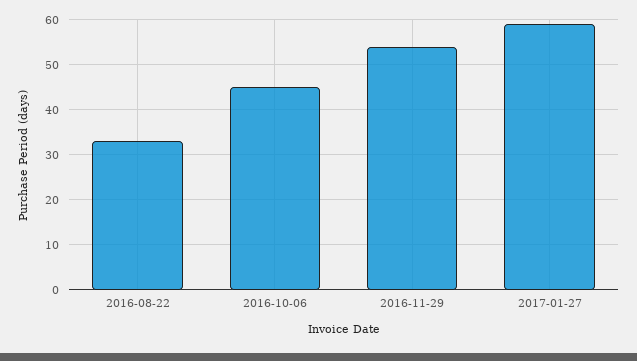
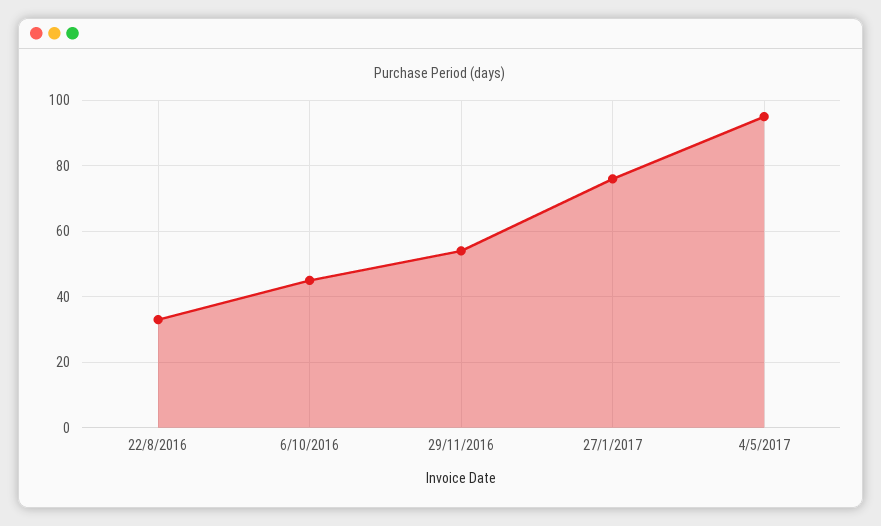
2017-01-27: 60 -> 75
4/5/2017: none -> 95

